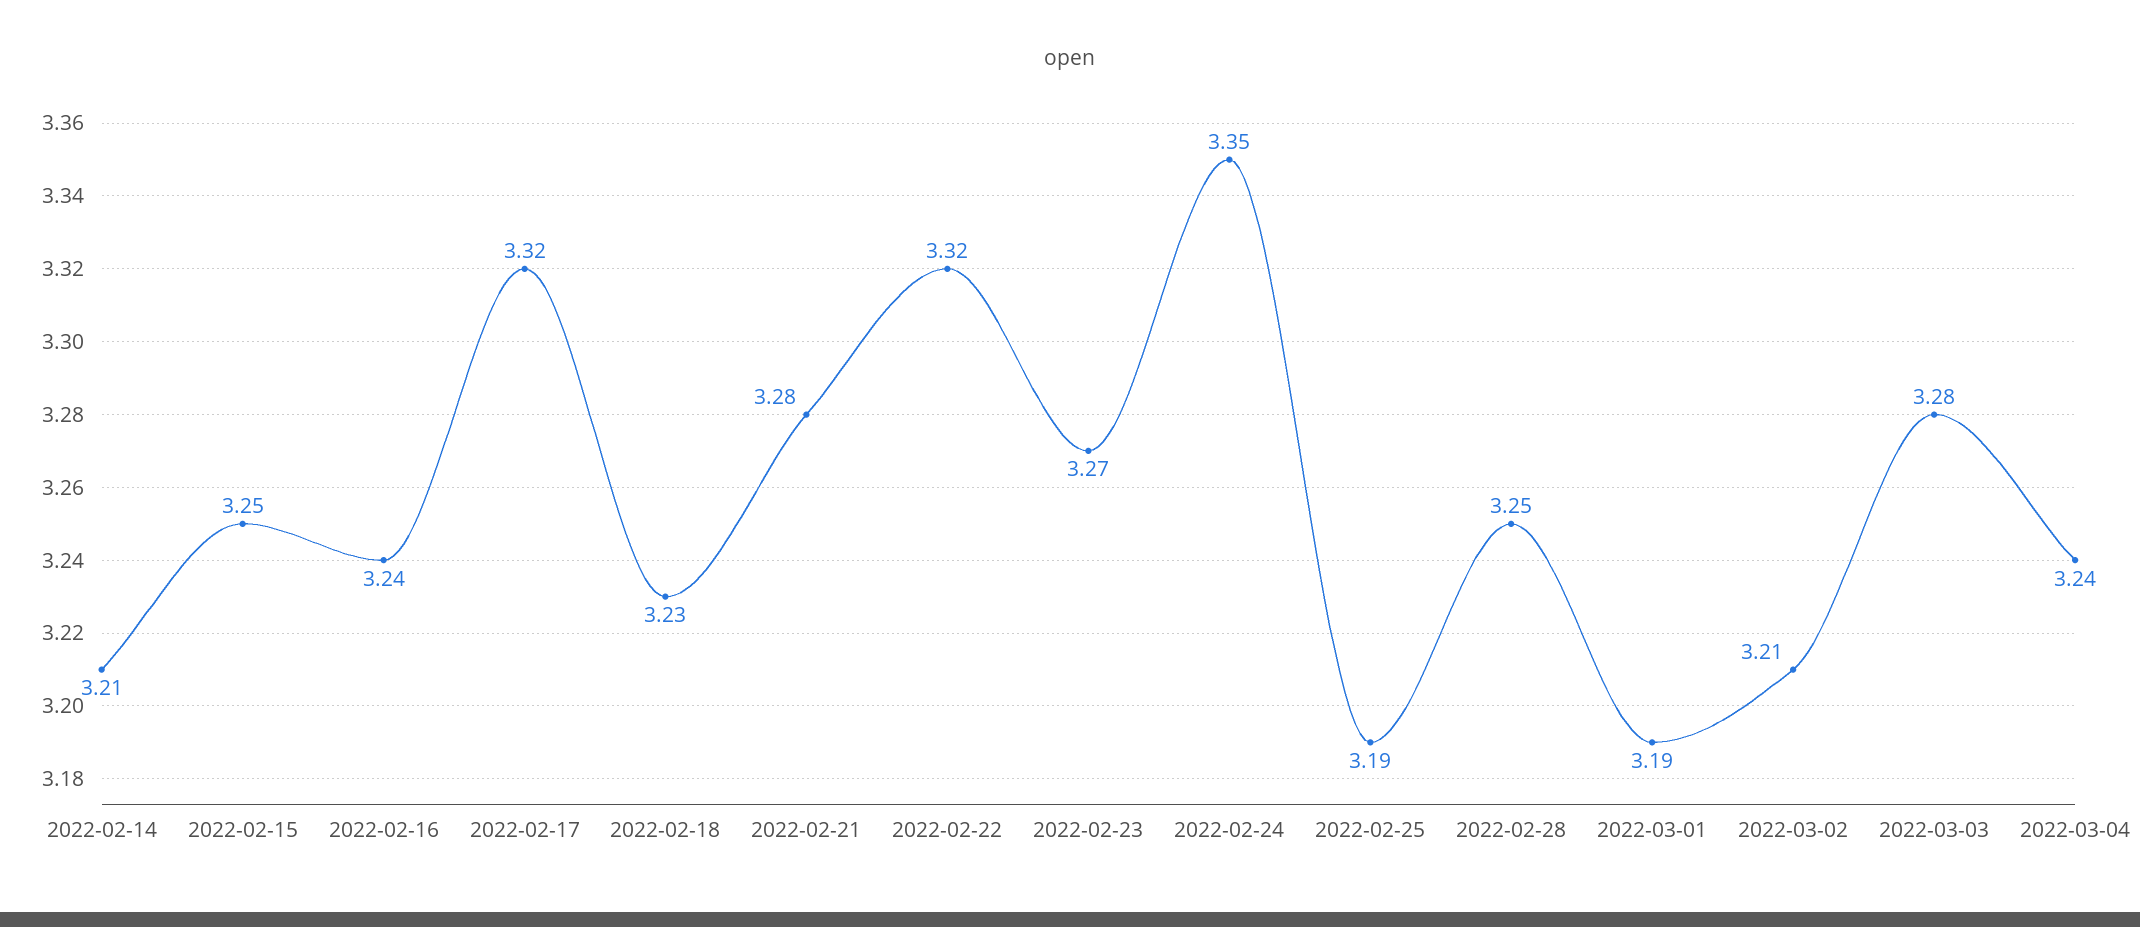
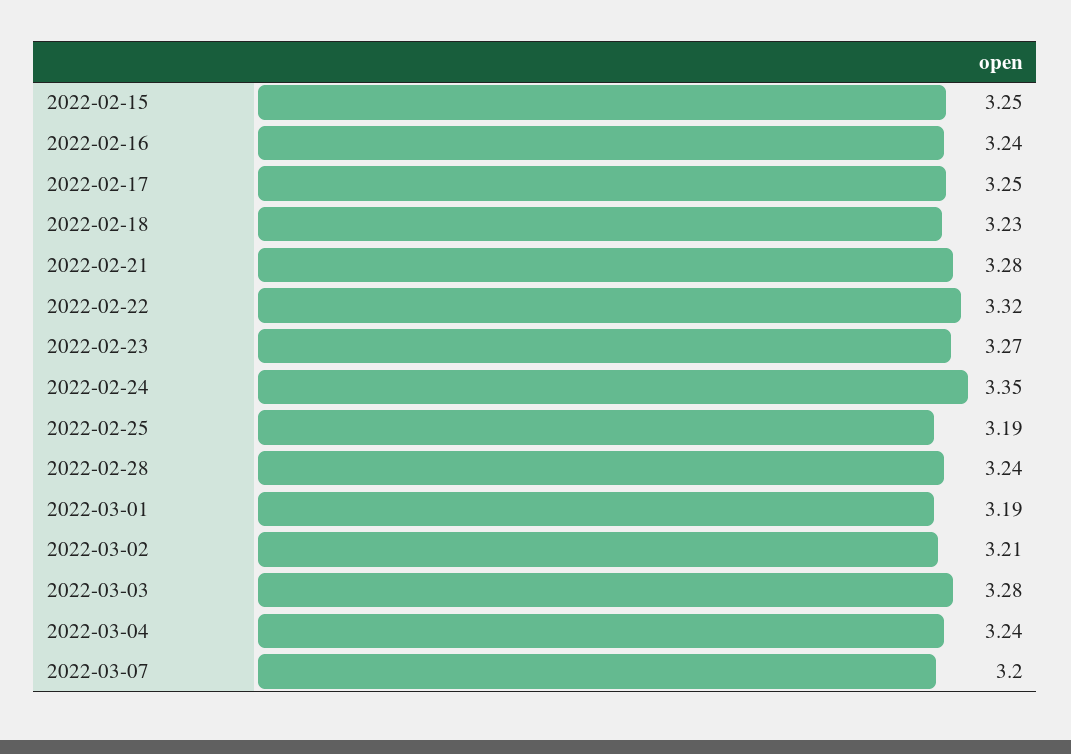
2022-02-14: 3.21 -> none
2022-02-17: 3.32 -> 3.25
2022-02-28: 3.25 -> 3.24
2022-03-07: none -> 3.2

